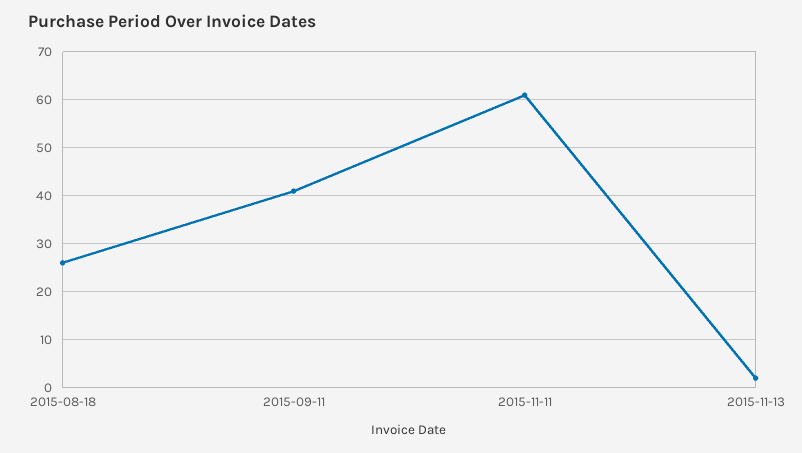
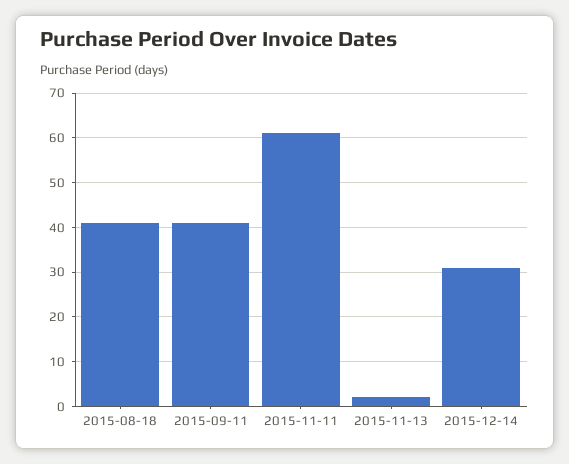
2015-08-18: 25 -> 40
2015-12-14: none -> 30

